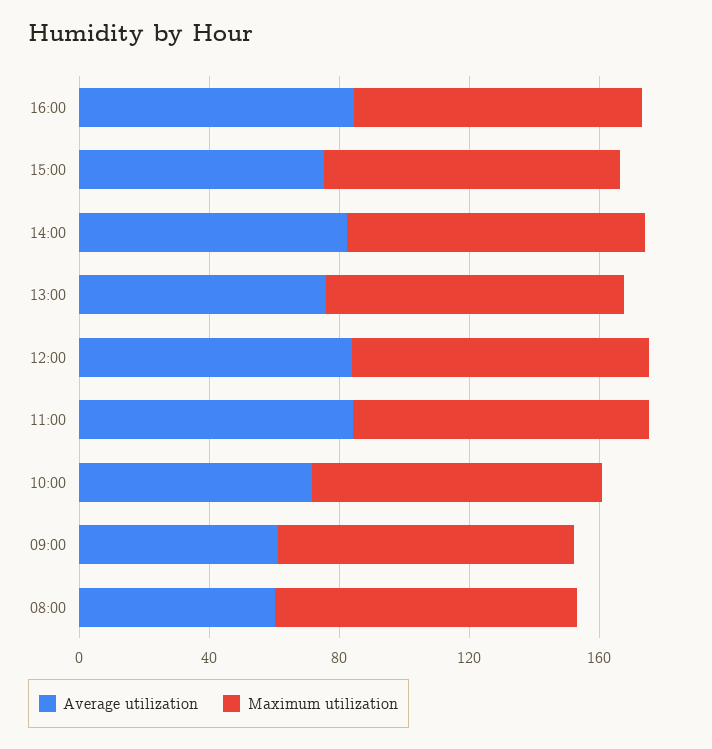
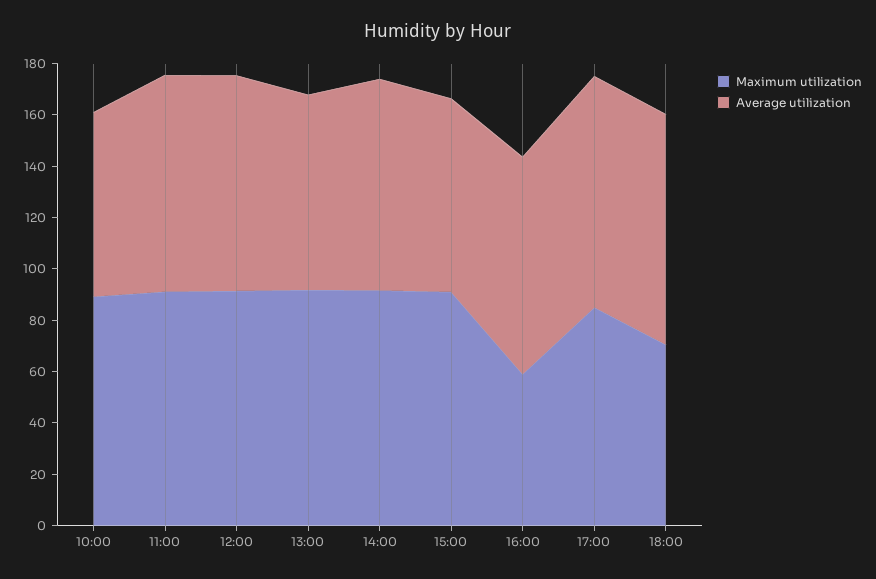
Maximum utilization, 16:00: 90 -> 60
Average utilization, 09:00: 60 -> none
Maximum utilization, 09:00: 90 -> none
Average utilization, 08:00: 60 -> none
Maximum utilization, 08:00: 90 -> none
Maximum utilization, 17:00: none -> 85
Average utilization, 17:00: none -> 90
Maximum utilization, 18:00: none -> 70
Average utilization, 18:00: none -> 90

